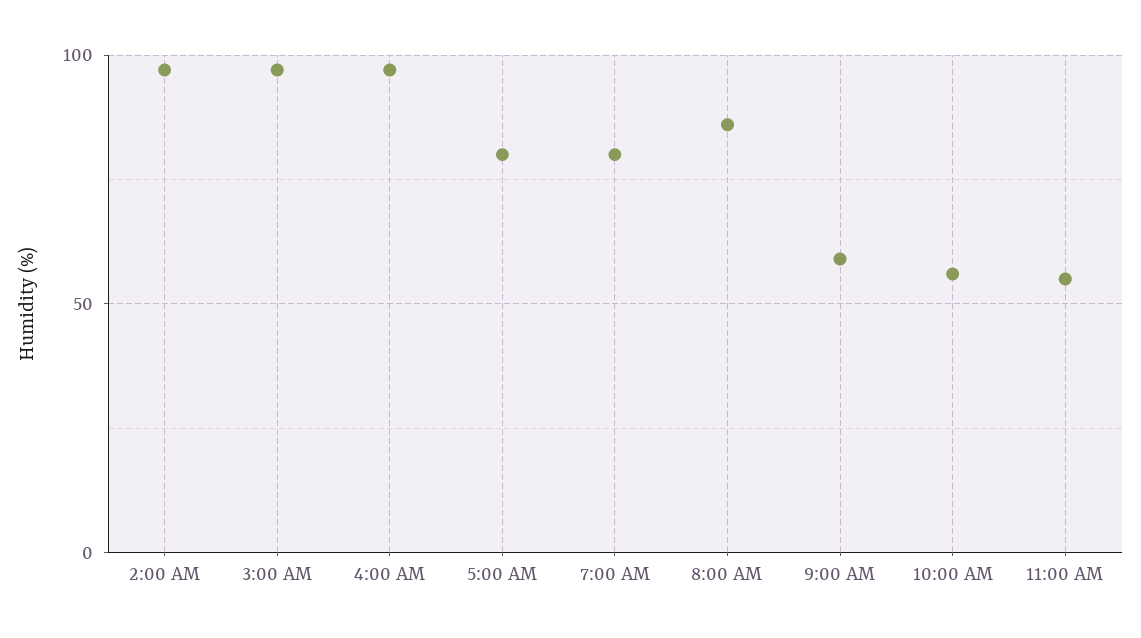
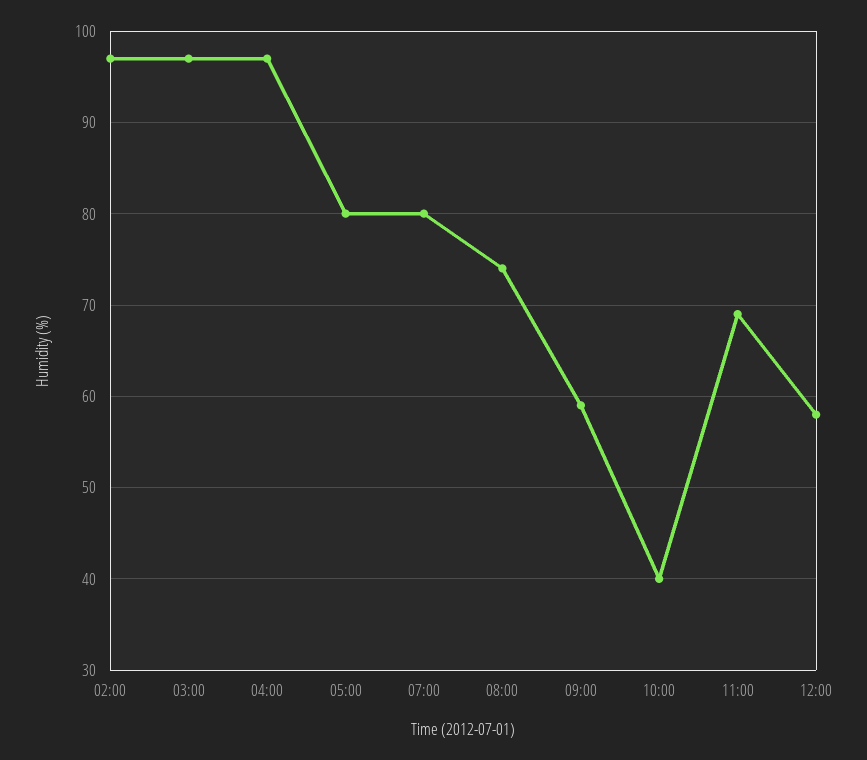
8:00 AM: 85 -> 74
10:00 AM: 55 -> 40
11:00 AM: 55 -> 69
12:00: none -> 58

